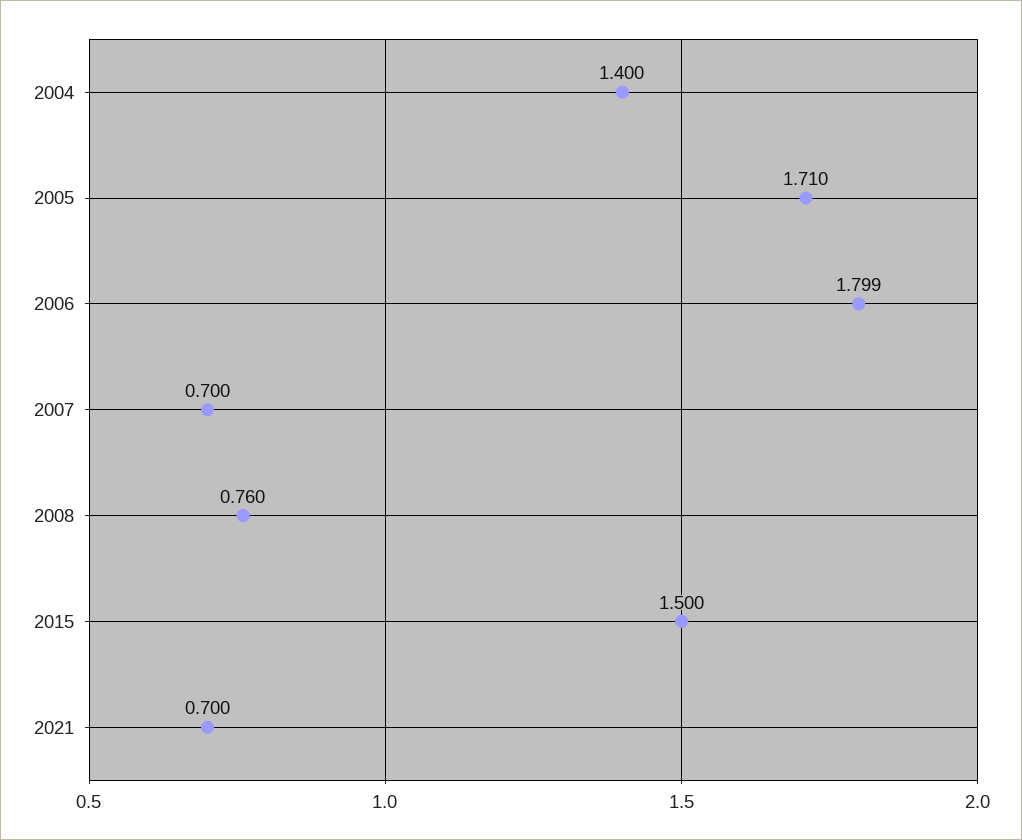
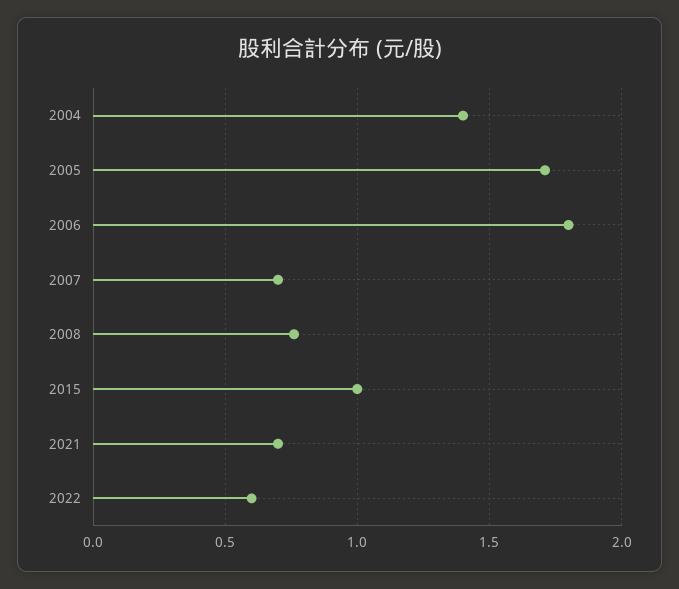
2015: 1.5 -> 1
2022: none -> 0.6

